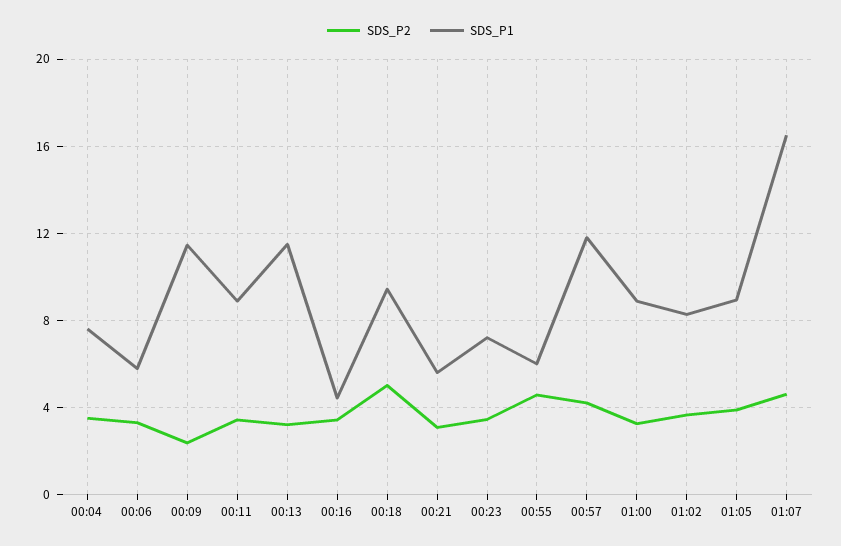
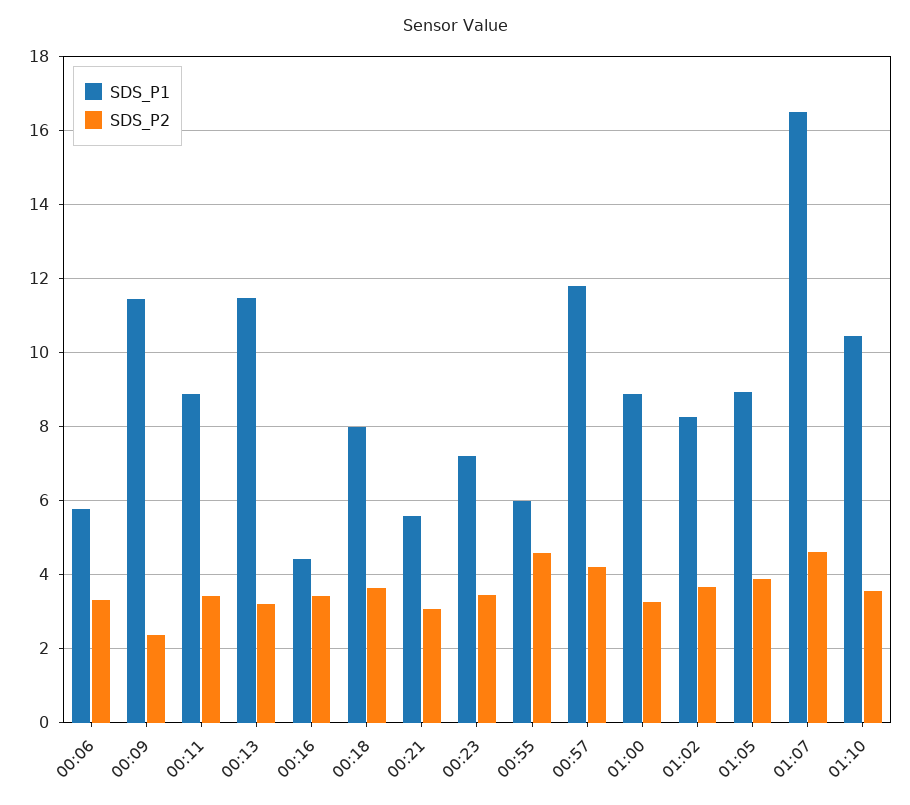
SDS_P2, 00:04: 3.5 -> none
SDS_P1, 00:04: 7.5 -> none
SDS_P2, 00:18: 5 -> 3.6
SDS_P1, 00:18: 9.5 -> 8
SDS_P1, 01:10: none -> 10.4
SDS_P2, 01:10: none -> 3.6

